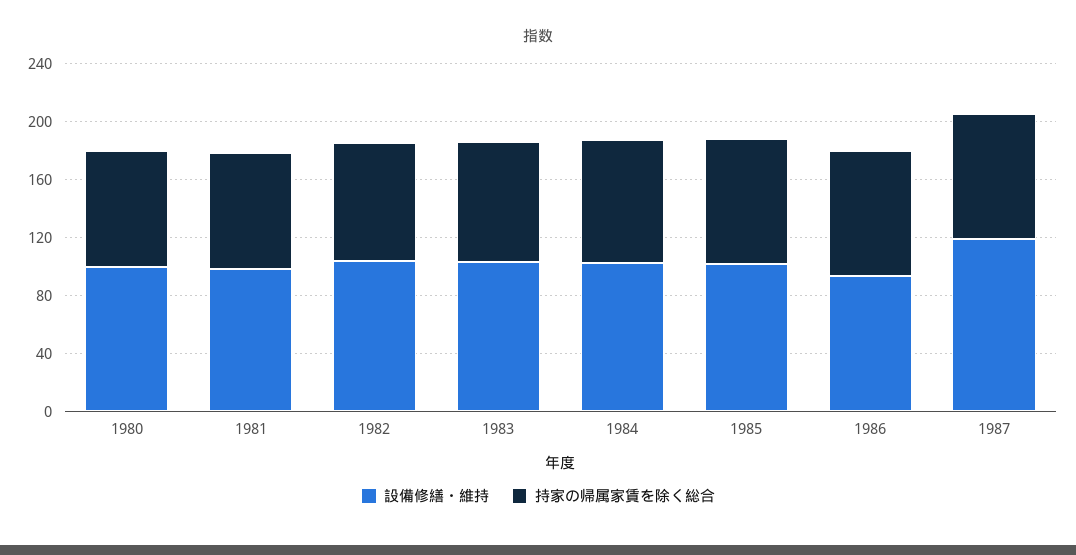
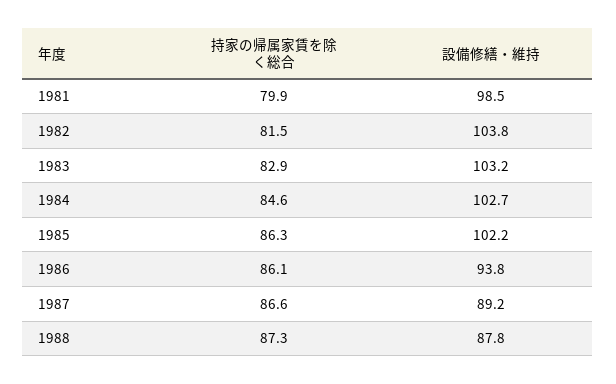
設備修繕・維持, 1980: 100 -> none
持家の帰属家賃を除く総合, 1980: 80 -> none
設備修繕・維持, 1987: 120 -> 89.2
持家の帰属家賃を除く総合, 1988: none -> 87.3
設備修繕・維持, 1988: none -> 87.8

